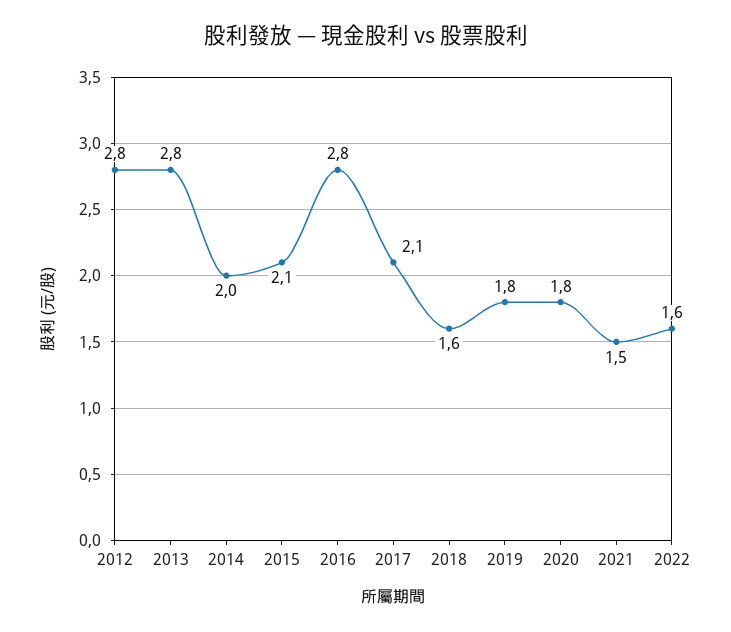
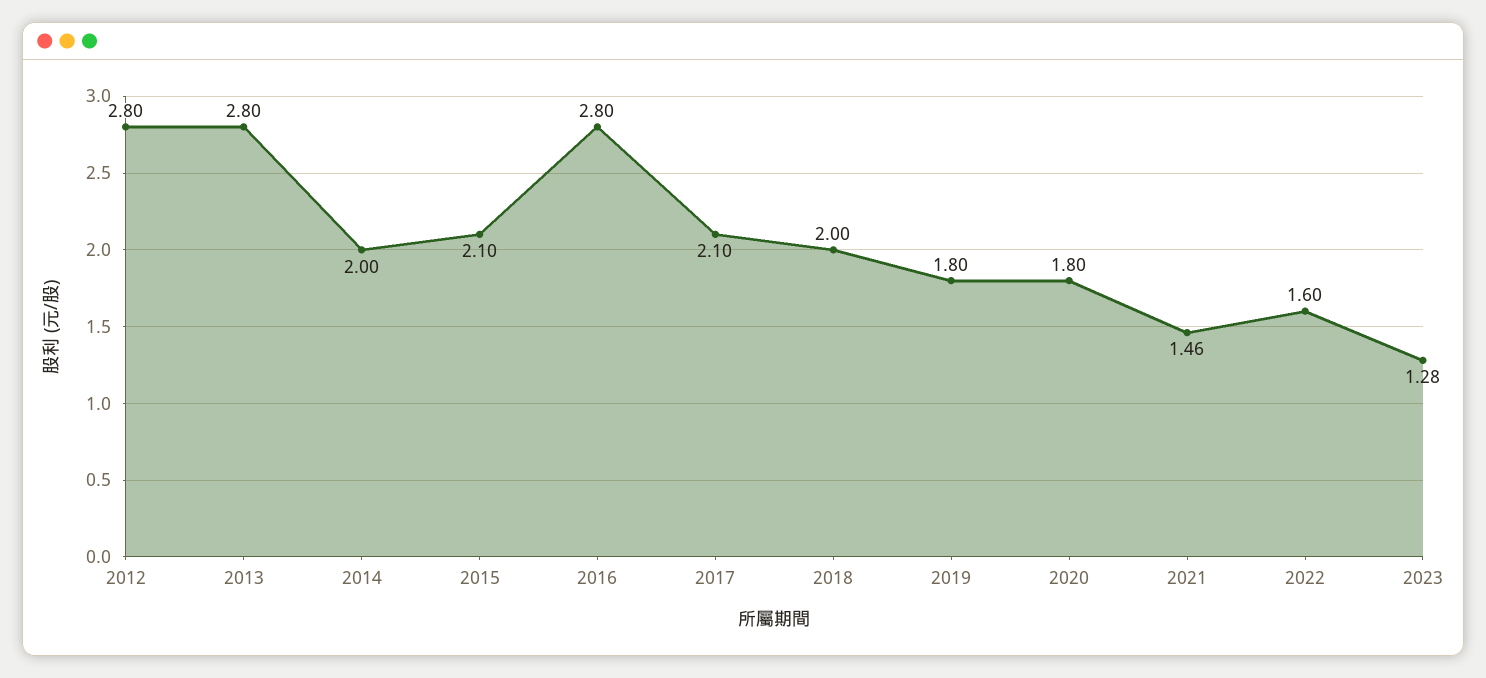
2018: 1.6 -> 2
2021: 1.5 -> 1.46
2023: none -> 1.28

